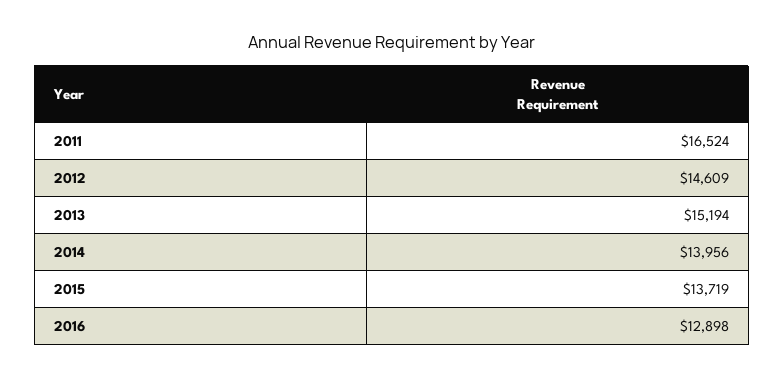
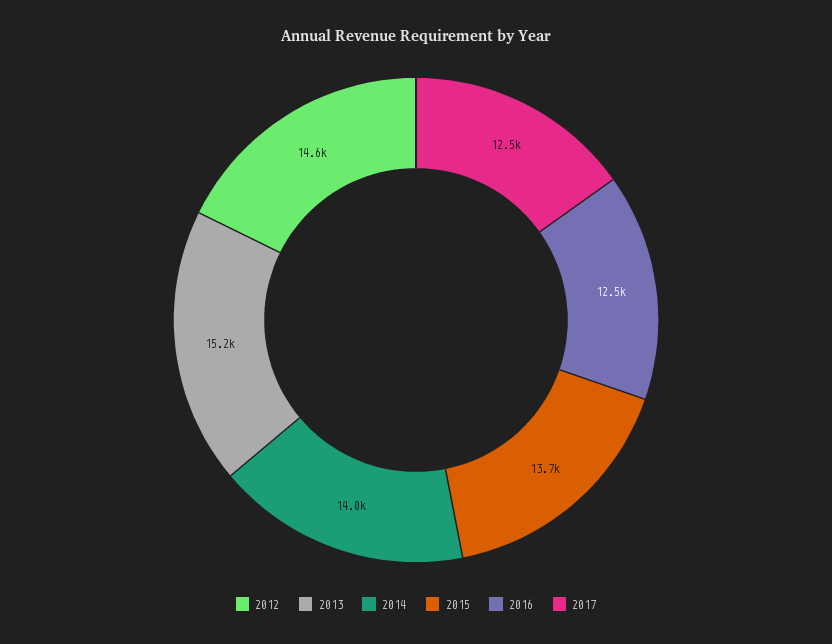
2011: 16524 -> none
2016: 12898 -> 12500
2017: none -> 12500

